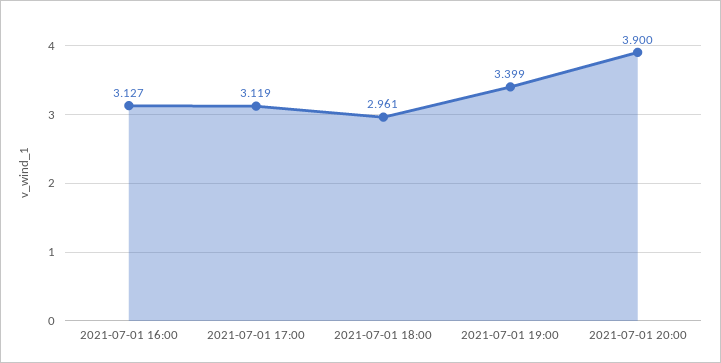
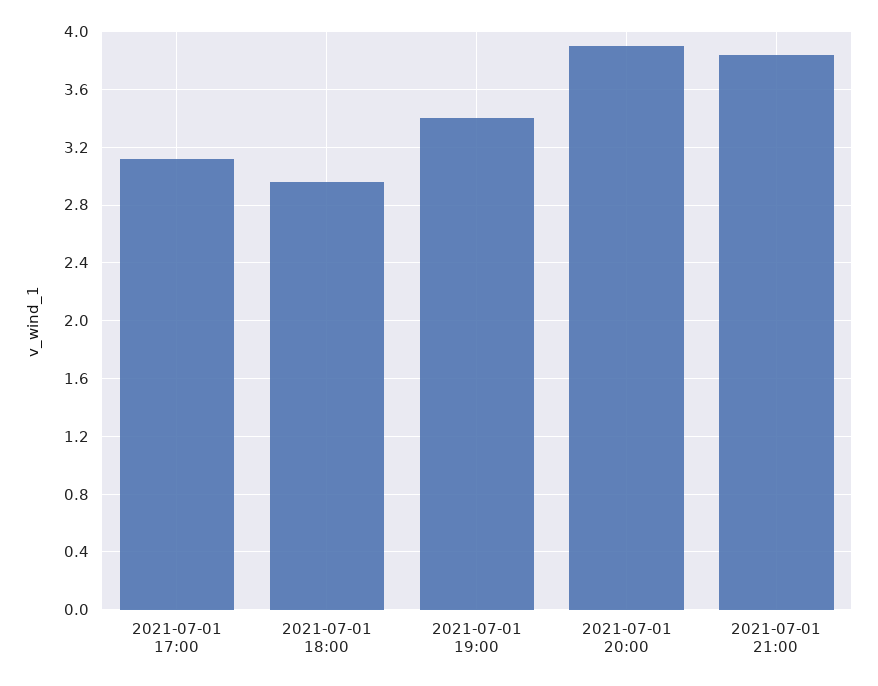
2021-07-01 16:00: 3.127 -> none
2021-07-01 21:00: none -> 3.85

